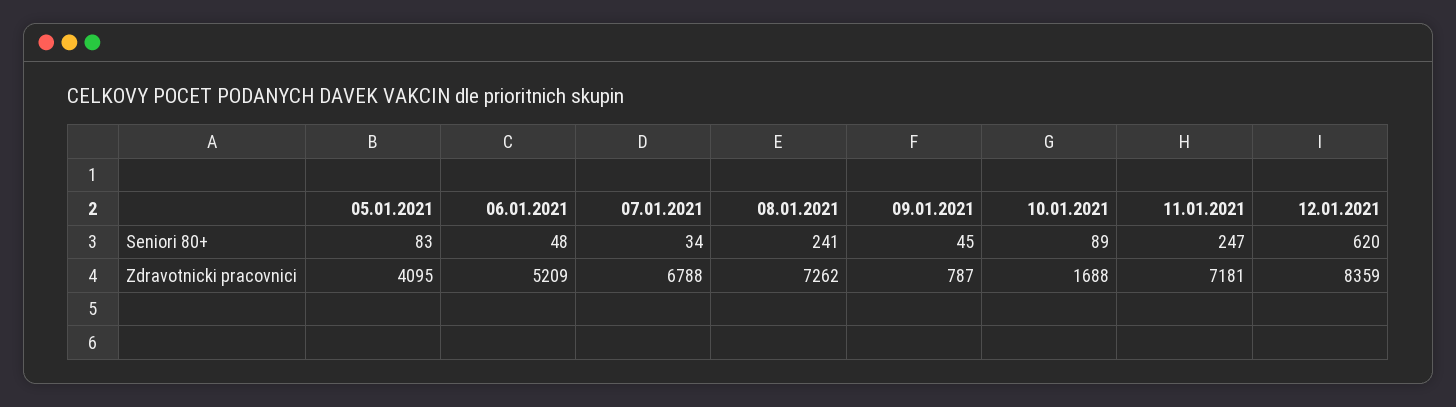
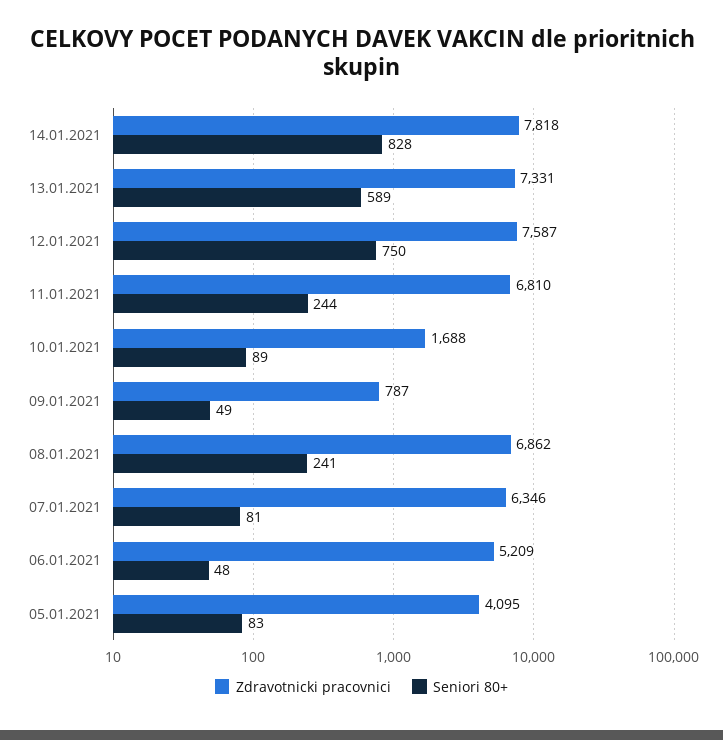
Seniori 80+, 07.01.2021: 34 -> 81
Seniori 80+, 09.01.2021: 45 -> 49
Seniori 80+, 11.01.2021: 247 -> 244
Seniori 80+, 12.01.2021: 620 -> 750
Zdravotnicki pracovnici, 07.01.2021: 6788 -> 6346
Zdravotnicki pracovnici, 08.01.2021: 7262 -> 6862
Zdravotnicki pracovnici, 11.01.2021: 7181 -> 6810
Zdravotnicki pracovnici, 12.01.2021: 8359 -> 7587
Zdravotnicki pracovnici, 14.01.2021: none -> 7818
Seniori 80+, 14.01.2021: none -> 828
Zdravotnicki pracovnici, 13.01.2021: none -> 7331
Seniori 80+, 13.01.2021: none -> 589

